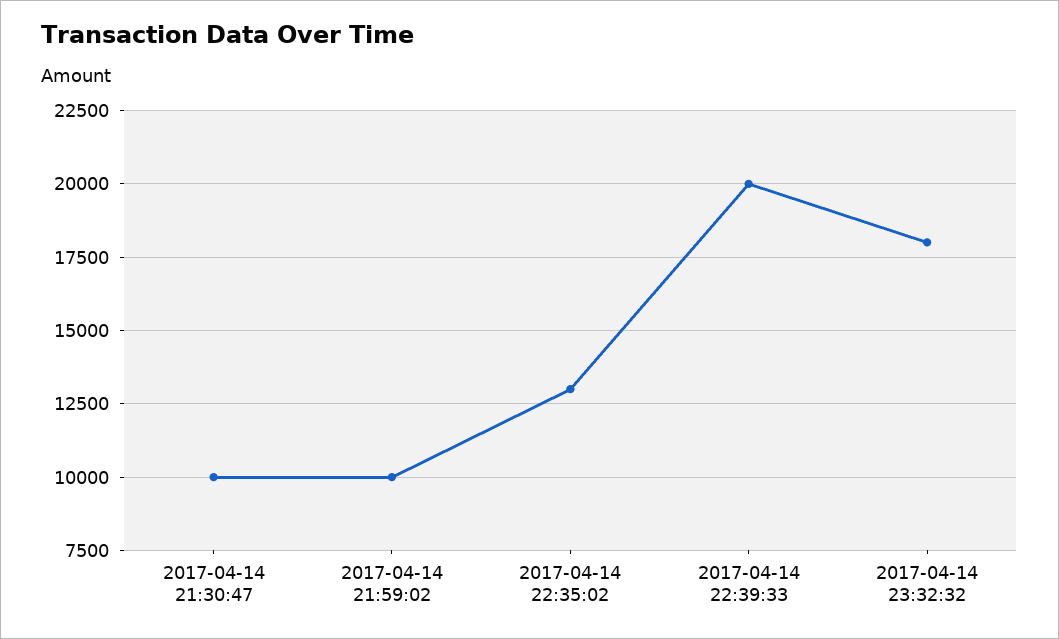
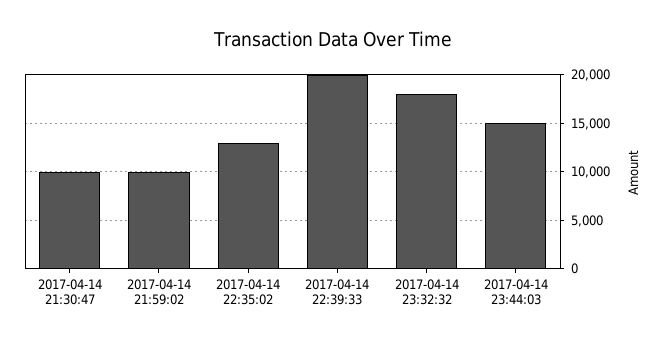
2017-04-14 23:44:03: none -> 15000

